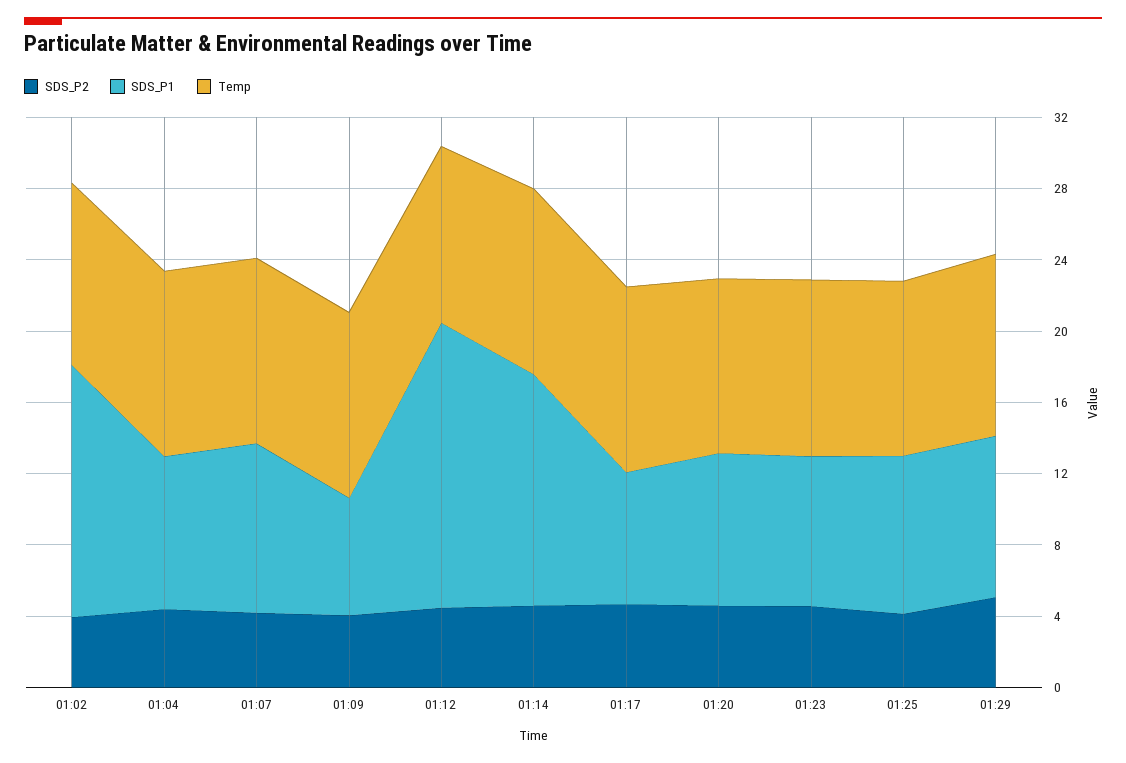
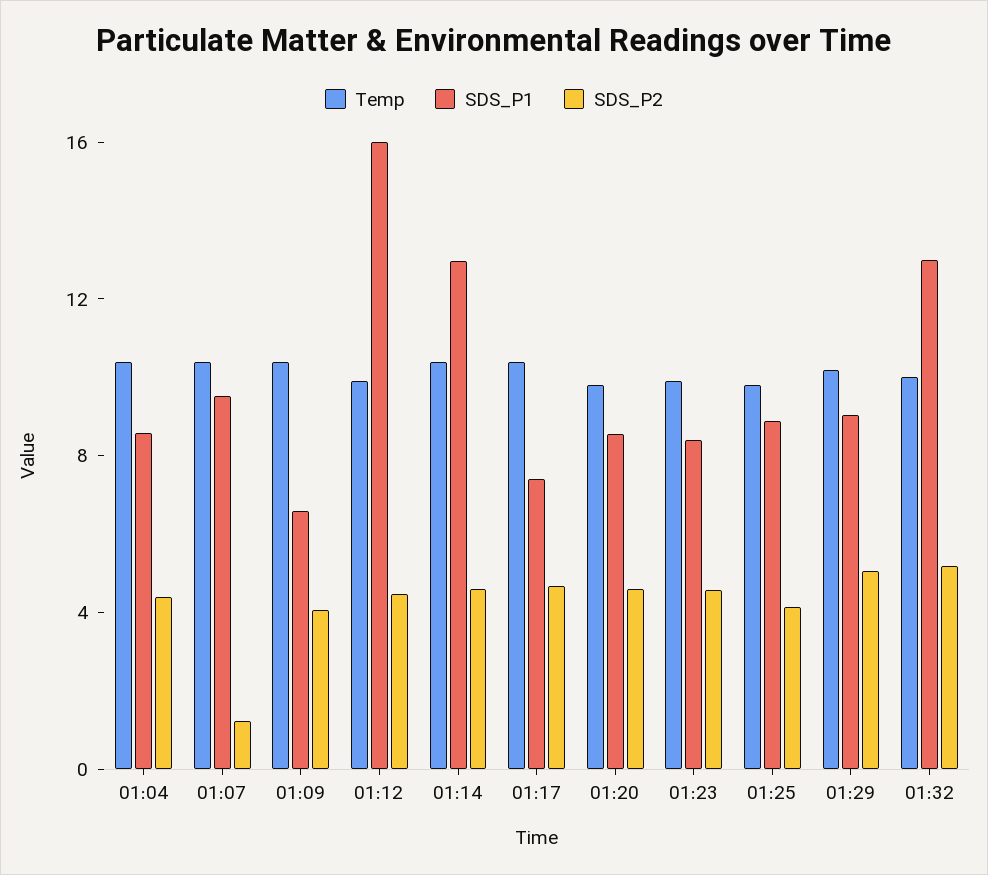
SDS_P2, 01:02: 4 -> none
SDS_P1, 01:02: 14 -> none
Temp, 01:02: 10 -> none
SDS_P2, 01:07: 4 -> 1
Temp, 01:32: none -> 10
SDS_P1, 01:32: none -> 13
SDS_P2, 01:32: none -> 5

